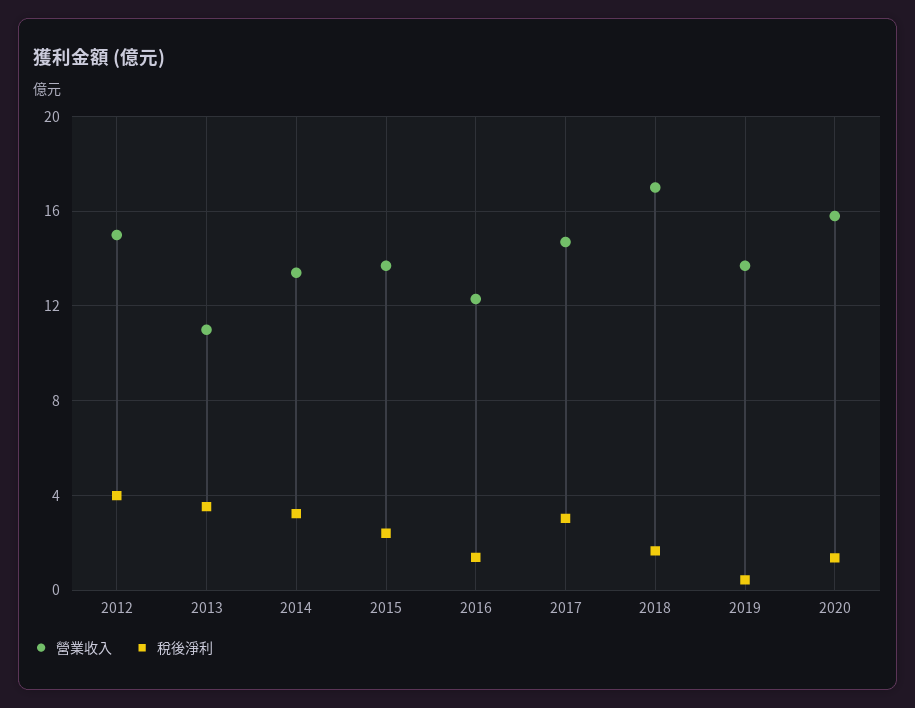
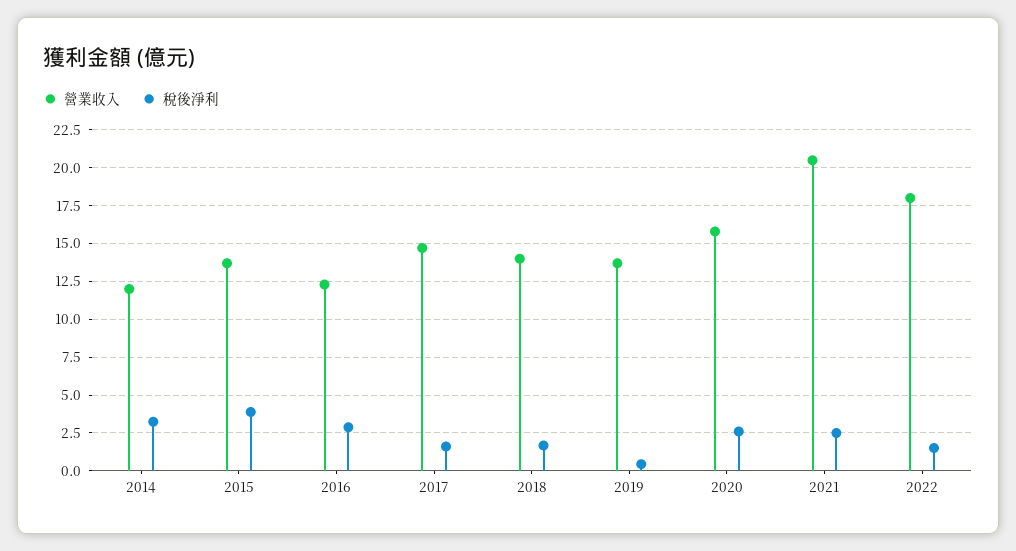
營業收入, 2012: 15 -> none
稅後淨利, 2012: 4 -> none
營業收入, 2013: 11 -> none
稅後淨利, 2013: 3.5 -> none
營業收入, 2014: 13.5 -> 12
稅後淨利, 2015: 2.5 -> 4
稅後淨利, 2016: 1.5 -> 3
稅後淨利, 2017: 3 -> 1.5
營業收入, 2018: 17 -> 14
稅後淨利, 2020: 1.5 -> 2.5
營業收入, 2021: none -> 20.5
稅後淨利, 2021: none -> 2.5
營業收入, 2022: none -> 18
稅後淨利, 2022: none -> 1.5

